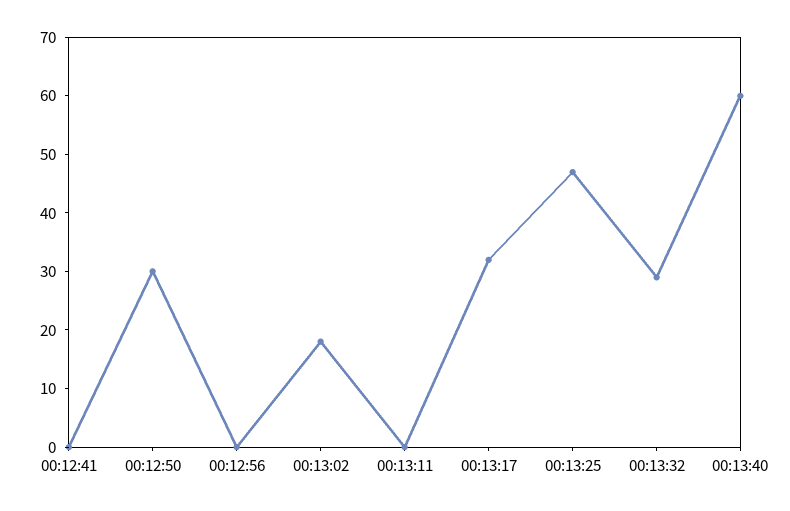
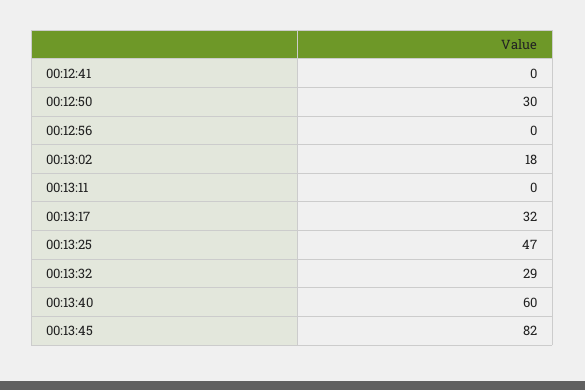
00:13:45: none -> 82

